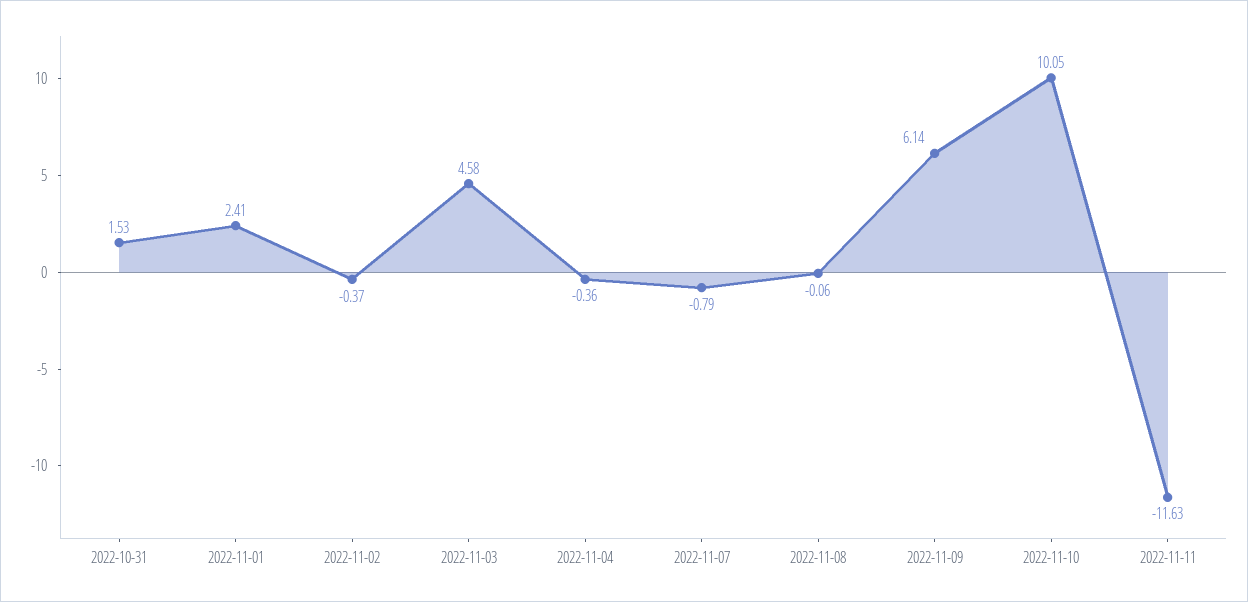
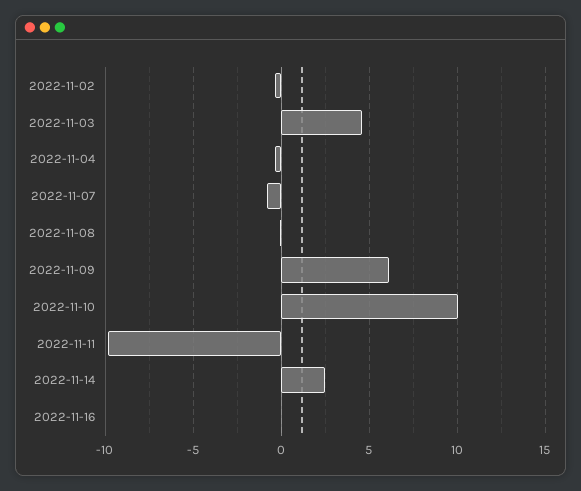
2022-10-31: 1.53 -> none
2022-11-01: 2.41 -> none
2022-11-11: -11.63 -> -10
2022-11-14: none -> 2.5
2022-11-16: none -> 0

